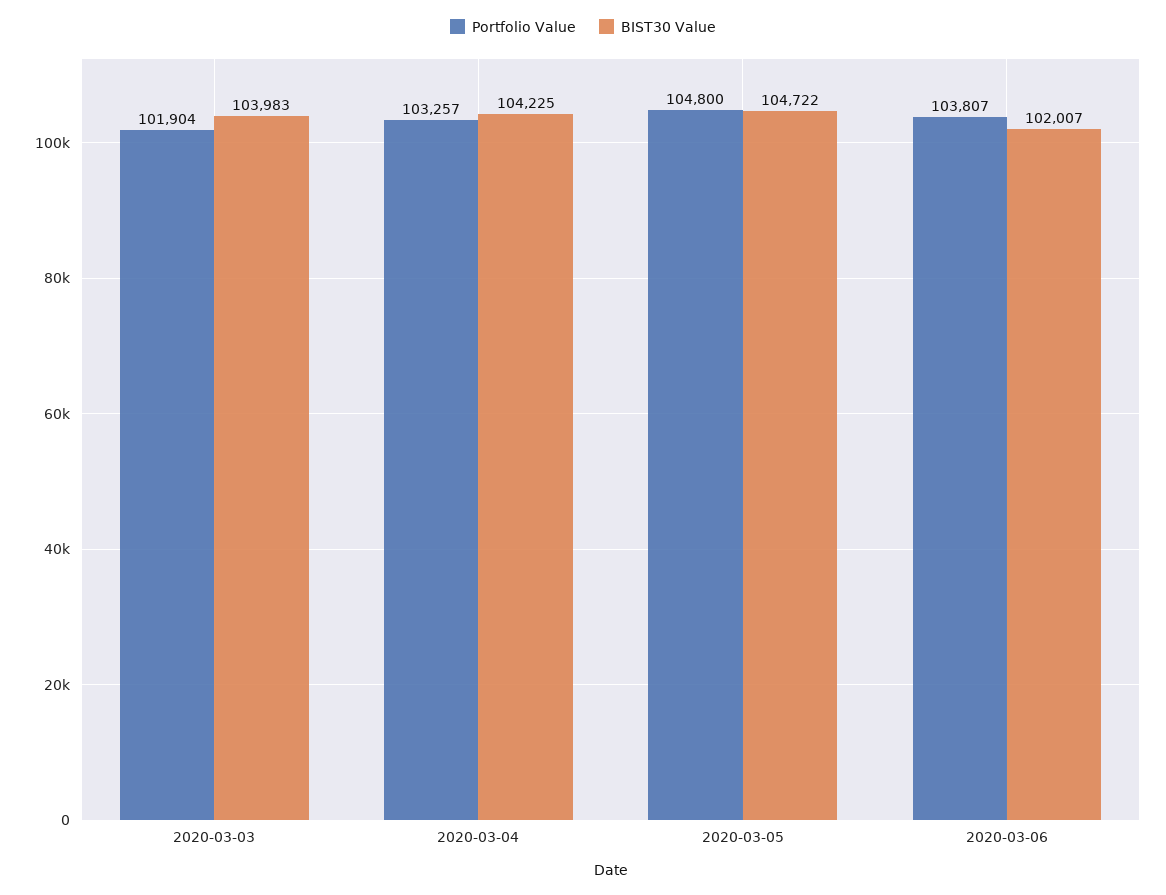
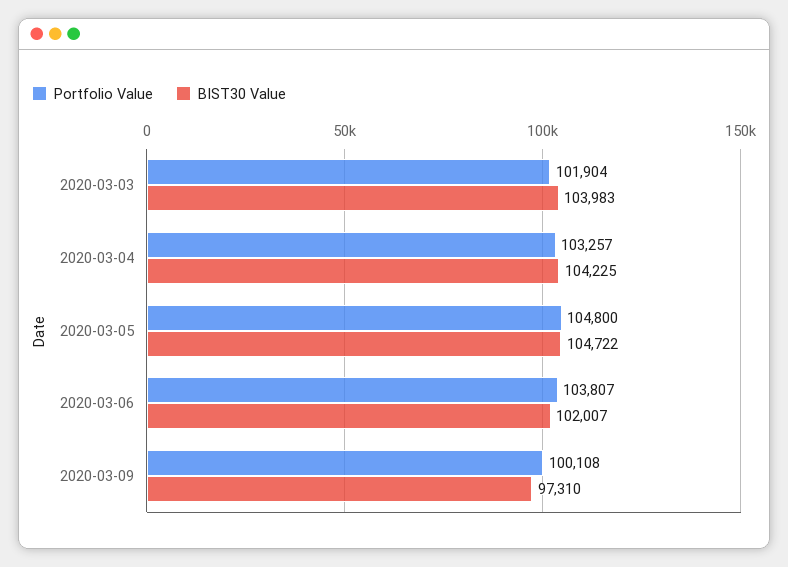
Portfolio Value, 2020-03-09: none -> 100108
BIST30 Value, 2020-03-09: none -> 97310

